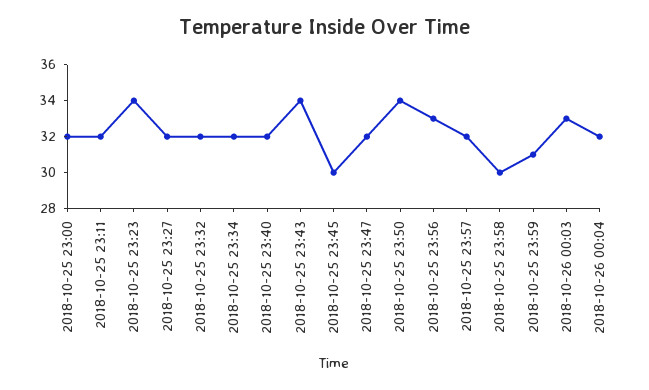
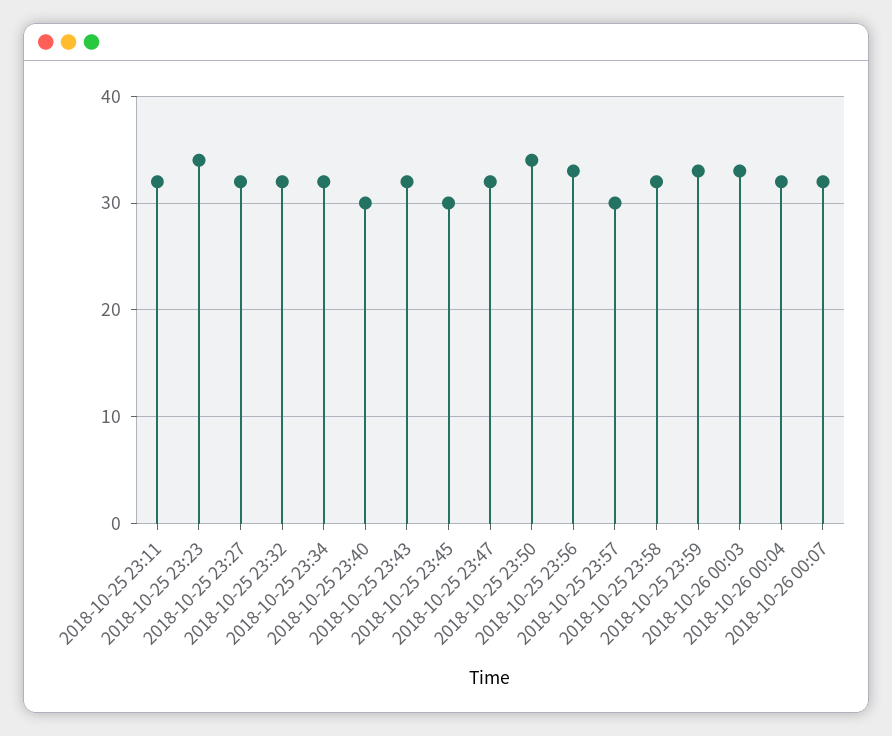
2018-10-25 23:00: 32 -> none
2018-10-25 23:40: 32 -> 30
2018-10-25 23:43: 34 -> 32
2018-10-25 23:57: 32 -> 30
2018-10-25 23:58: 30 -> 32
2018-10-25 23:59: 31 -> 33
2018-10-26 00:07: none -> 32

